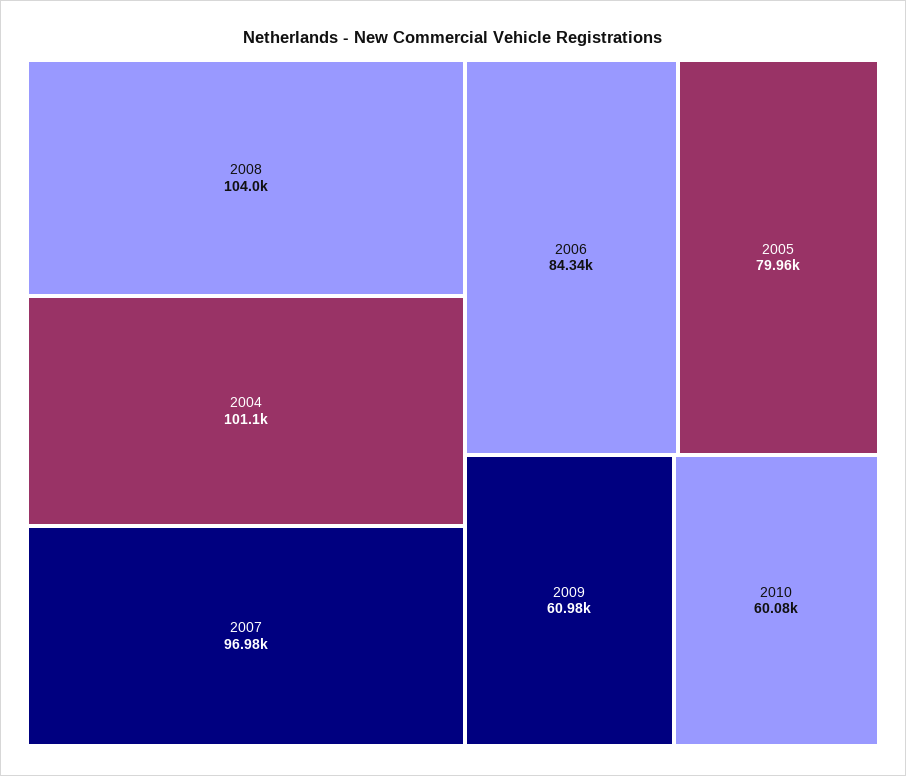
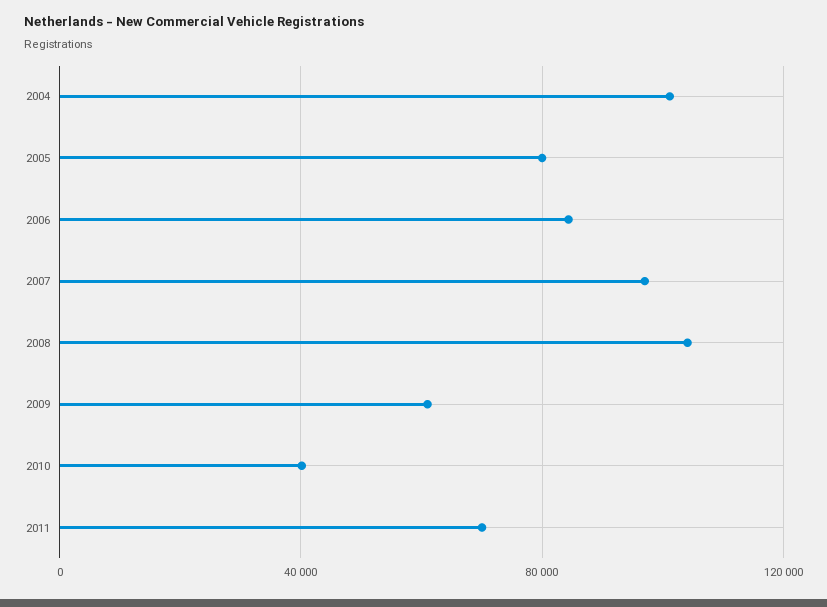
2010: 60080 -> 40000
2011: none -> 70000

